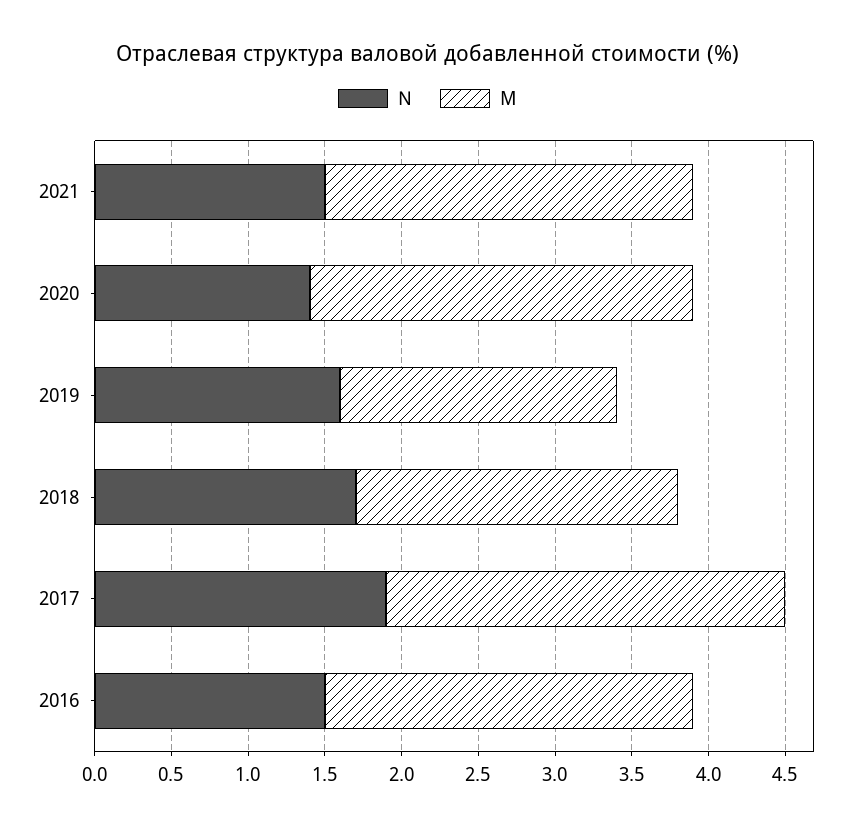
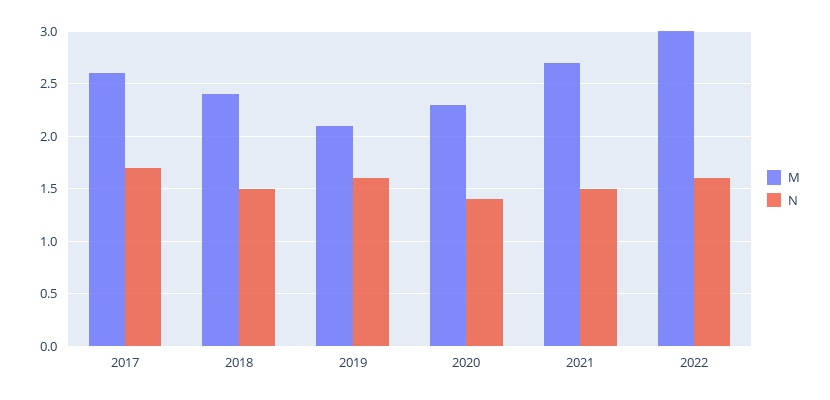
M, 2021: 2.4 -> 2.7
M, 2020: 2.5 -> 2.3
M, 2019: 1.8 -> 2.1
N, 2018: 1.7 -> 1.5
M, 2018: 2.1 -> 2.4
N, 2017: 1.9 -> 1.7
N, 2016: 1.5 -> none
M, 2016: 2.4 -> none
M, 2022: none -> 3
N, 2022: none -> 1.6

